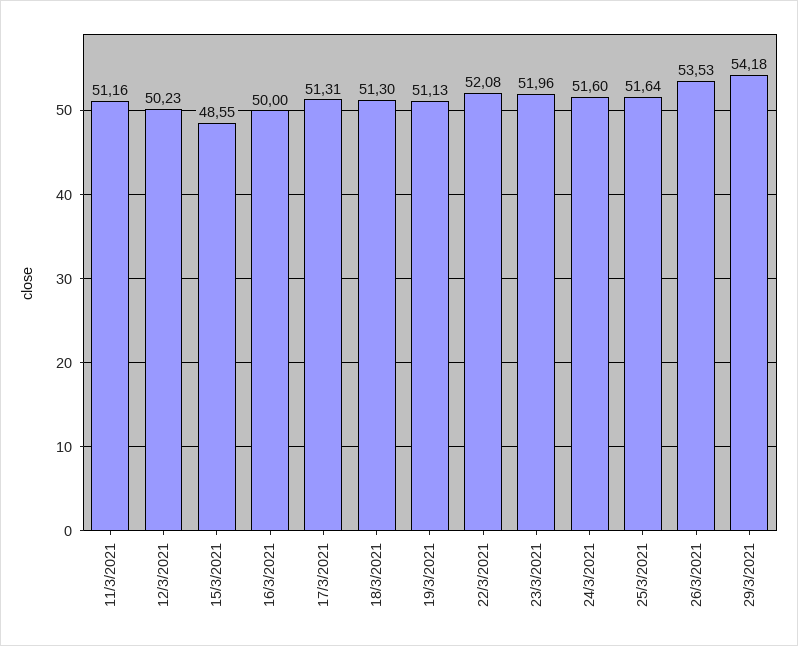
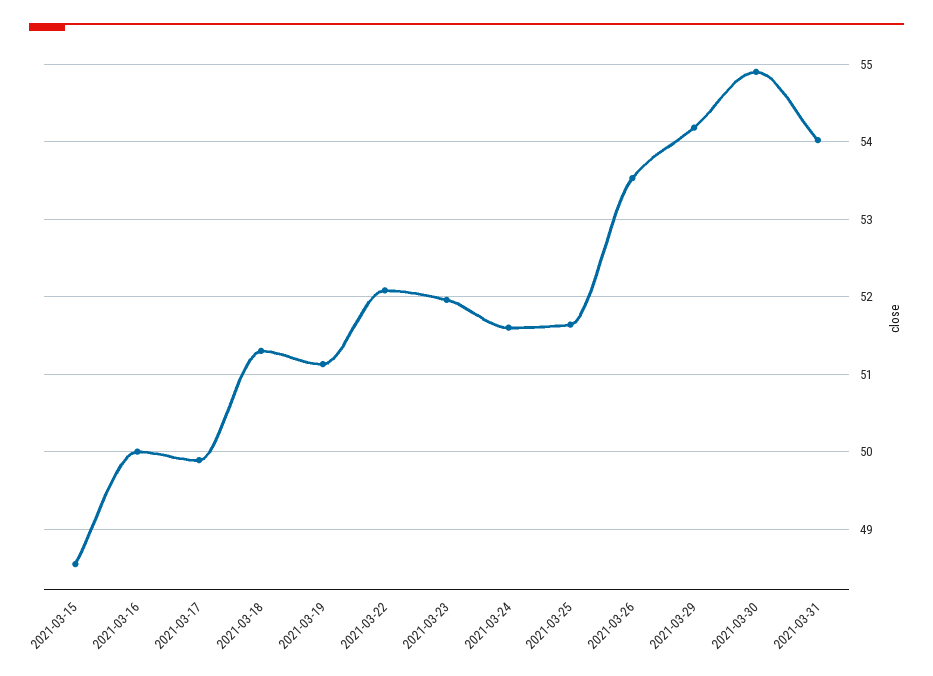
11/3/2021: 51.16 -> none
12/3/2021: 50.23 -> none
17/3/2021: 51.31 -> 49.9
2021-03-30: none -> 54.9
2021-03-31: none -> 54

